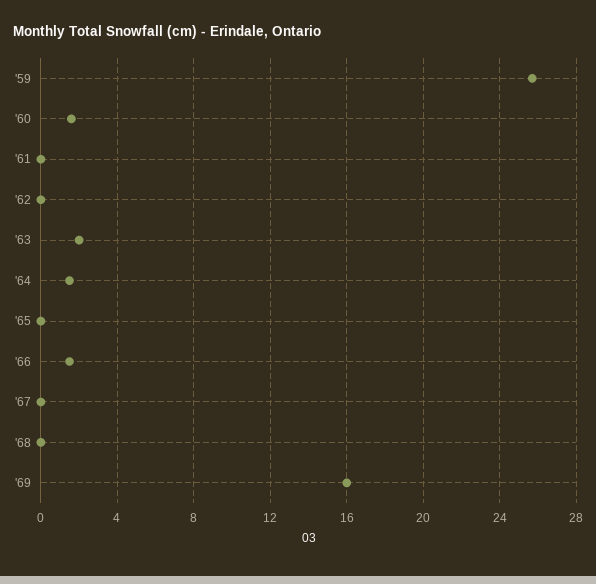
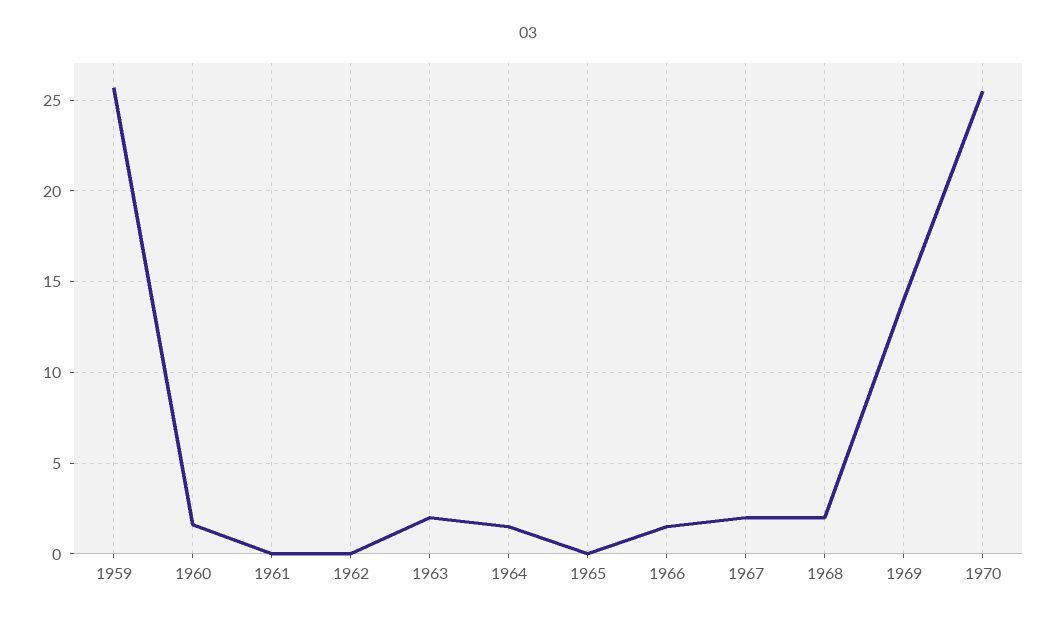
'67: 0 -> 2
'68: 0 -> 2
'69: 16 -> 14
1970: none -> 25.5

